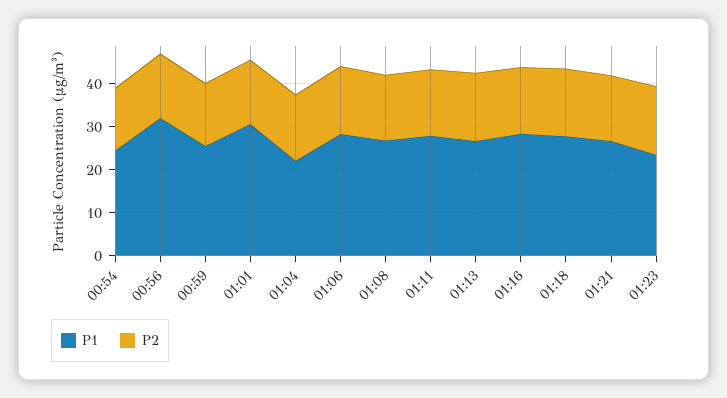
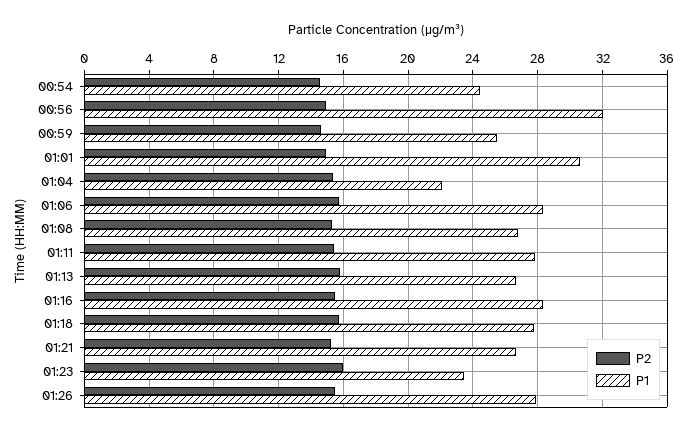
P2, 01:26: none -> 15.5
P1, 01:26: none -> 28

